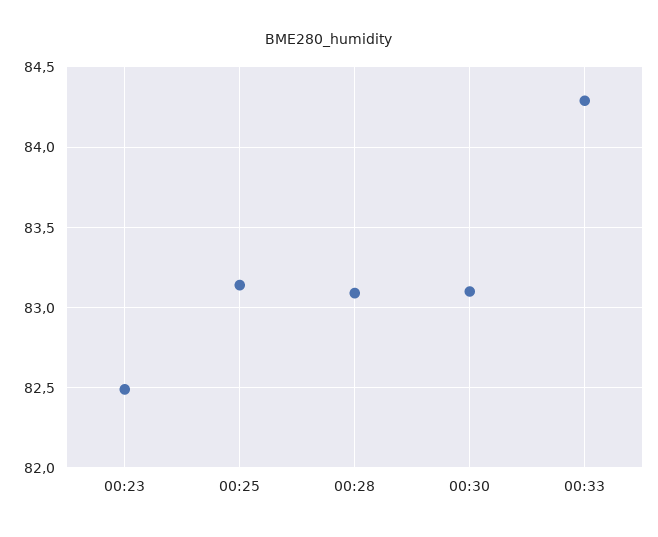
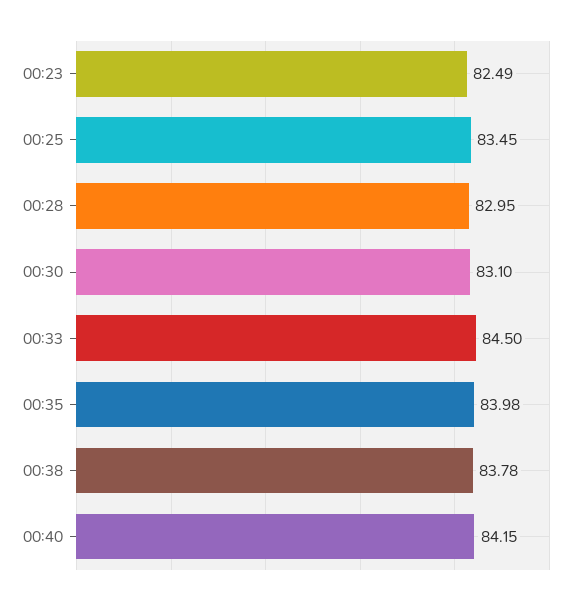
00:25: 83.15 -> 83.45
00:28: 83.1 -> 82.95
00:33: 84.3 -> 84.5
00:35: none -> 83.98
00:38: none -> 83.78
00:40: none -> 84.15

